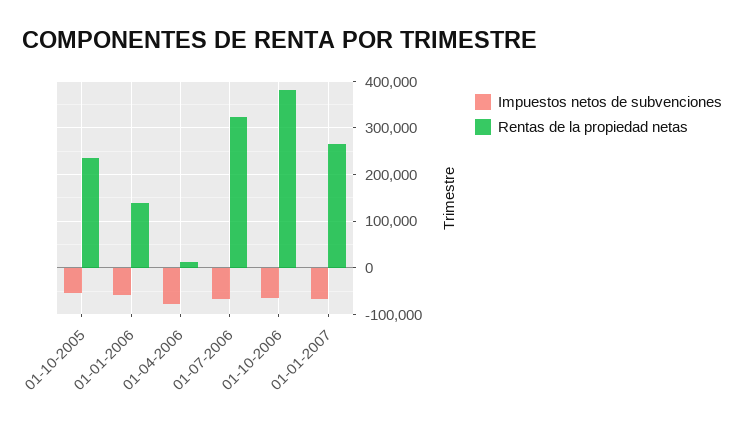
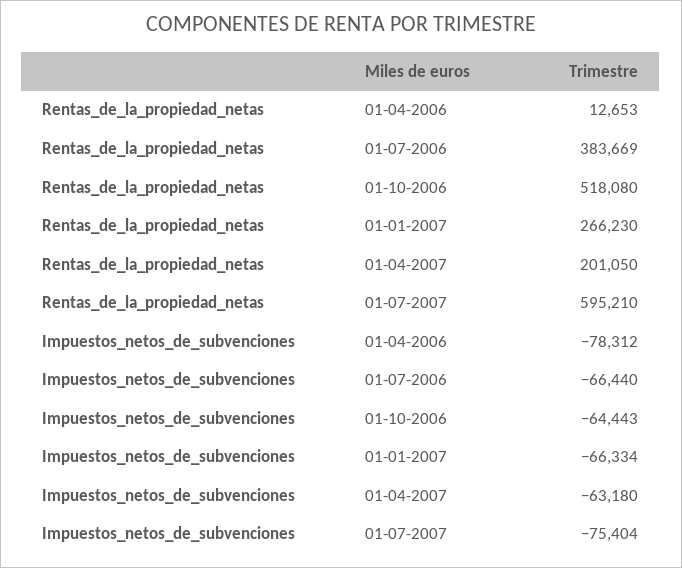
Impuestos netos de subvenciones, 01-10-2005: -60000 -> none
Rentas de la propiedad netas, 01-10-2005: 240000 -> none
Impuestos netos de subvenciones, 01-01-2006: -60000 -> none
Rentas de la propiedad netas, 01-01-2006: 140000 -> none
Rentas de la propiedad netas, 01-07-2006: 320000 -> 383669
Rentas de la propiedad netas, 01-10-2006: 380000 -> 518080
Rentas de la propiedad netas, 01-04-2007: none -> 201050
Rentas de la propiedad netas, 01-07-2007: none -> 595210
Impuestos netos de subvenciones, 01-04-2007: none -> -63180
Impuestos netos de subvenciones, 01-07-2007: none -> -75404

